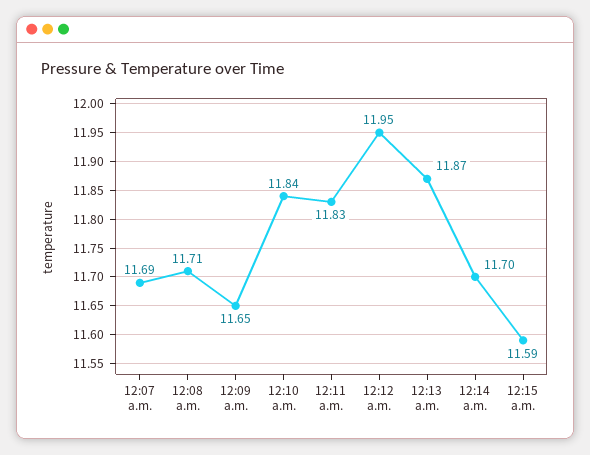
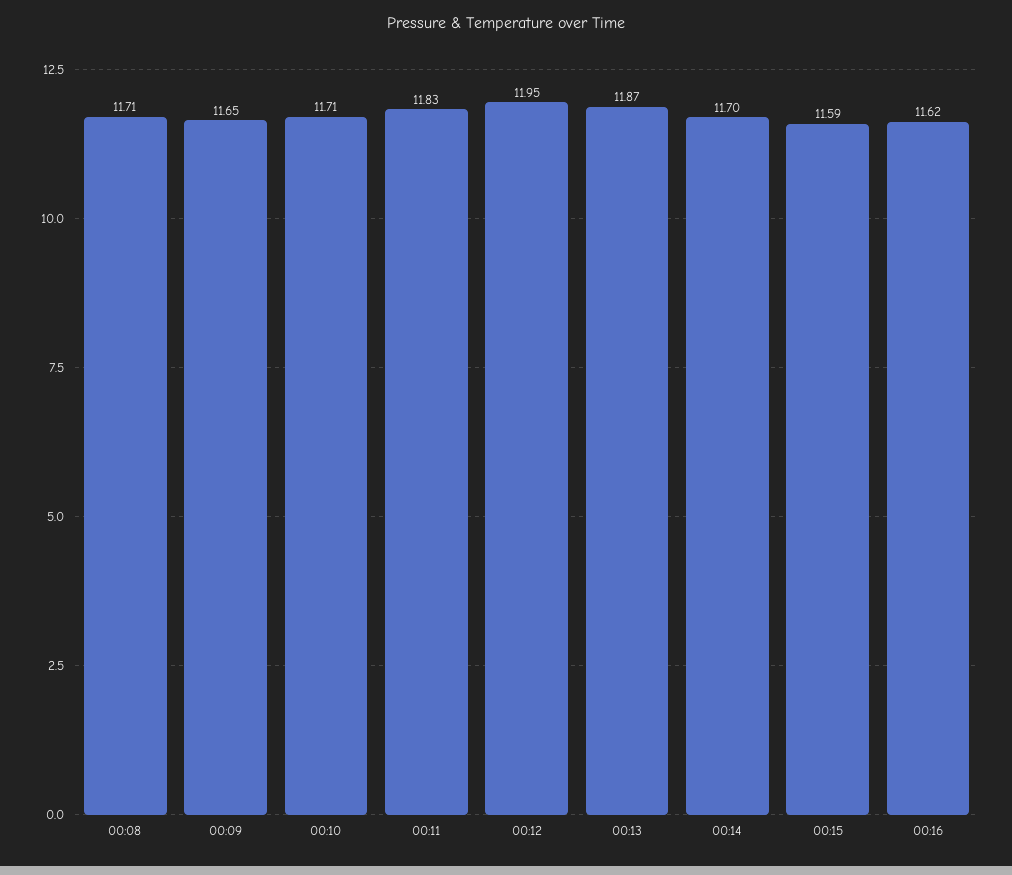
12:07 a.m.: 11.69 -> none
12:10 a.m.: 11.84 -> 11.71
00:16: none -> 11.62

